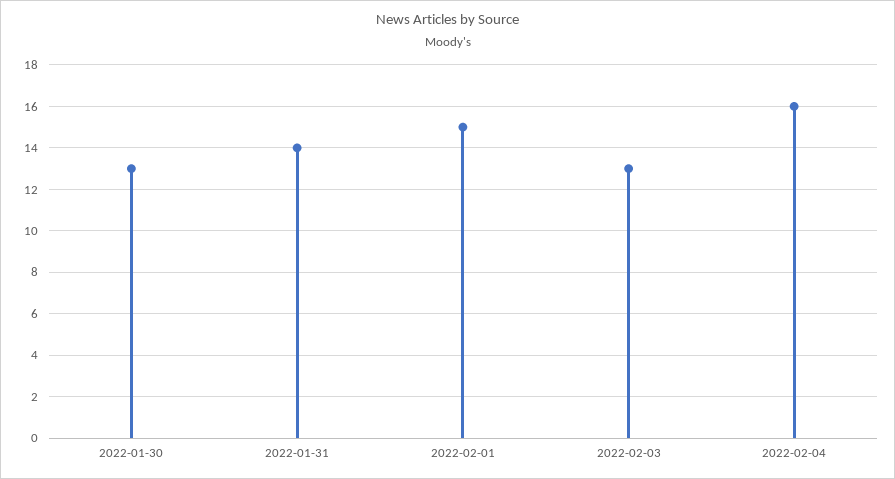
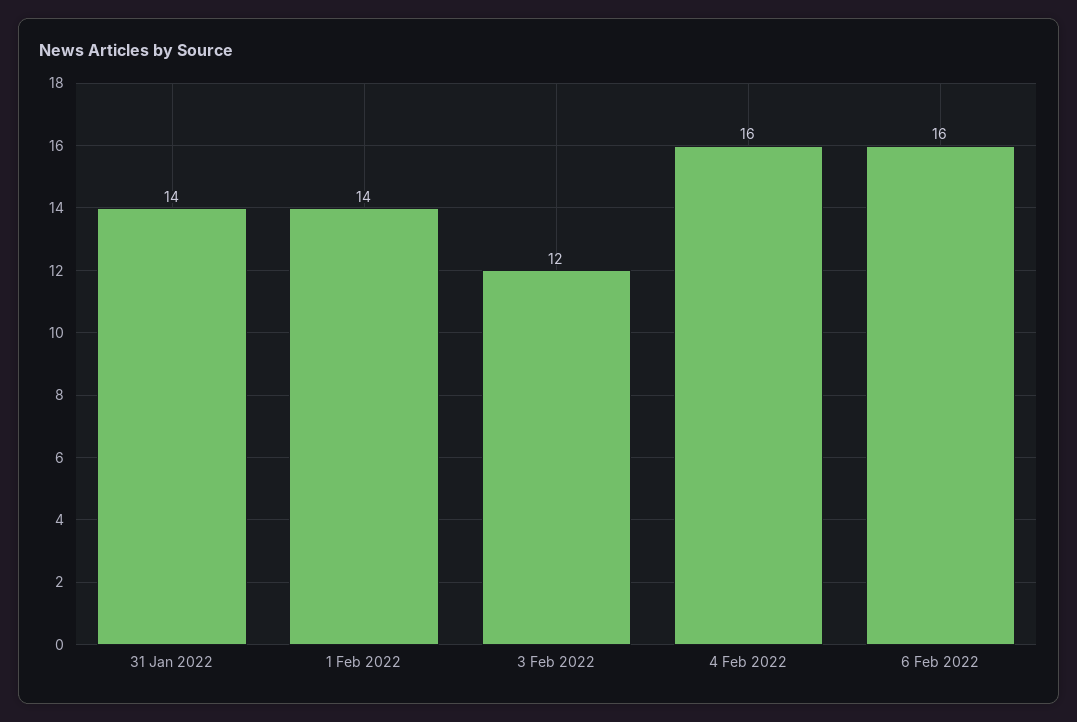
2022-01-30: 13 -> none
2022-02-01: 15 -> 14
2022-02-03: 13 -> 12
6 Feb 2022: none -> 16

